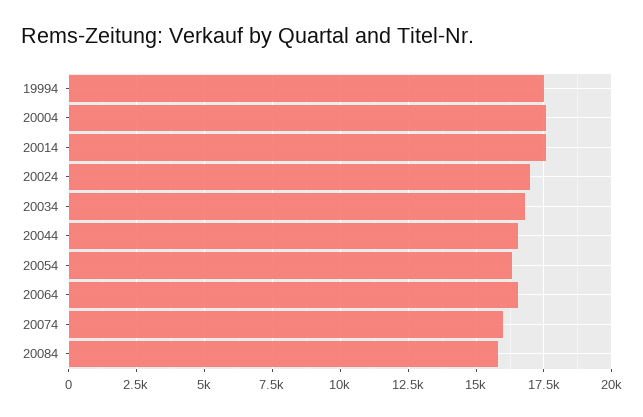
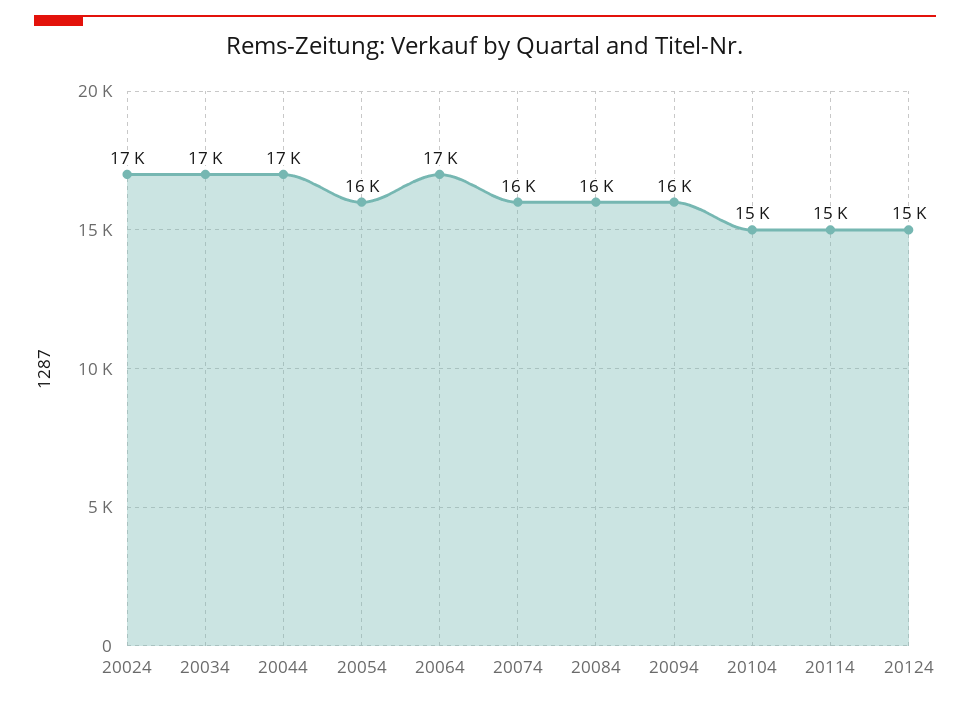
19994: 17500 -> none
20004: 17500 -> none
20014: 17500 -> none
20094: none -> 16000
20104: none -> 15000
20114: none -> 15000
20124: none -> 15000

